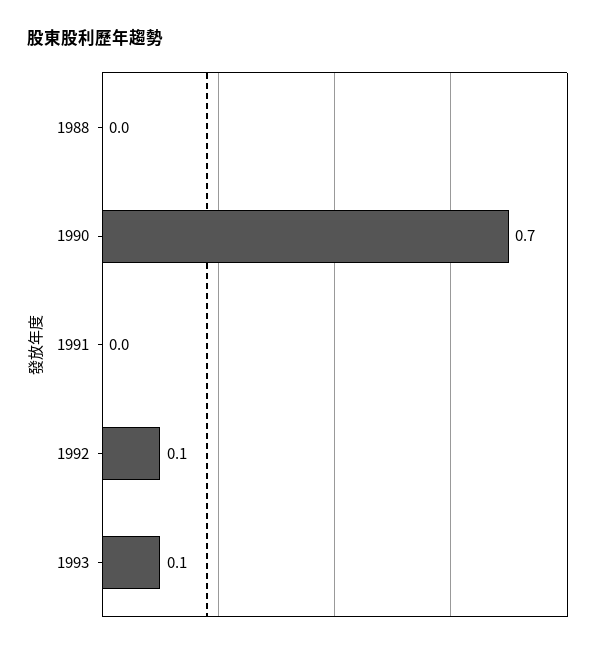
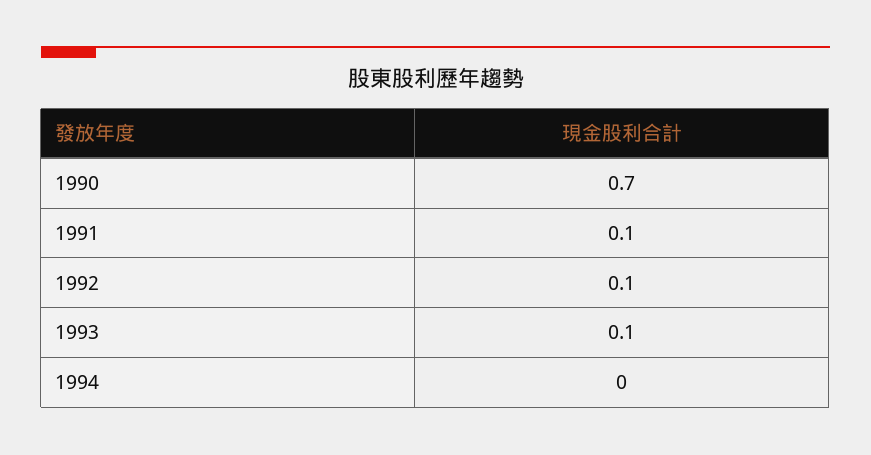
1988: 0 -> none
1991: 0 -> 0.1
1994: none -> 0

